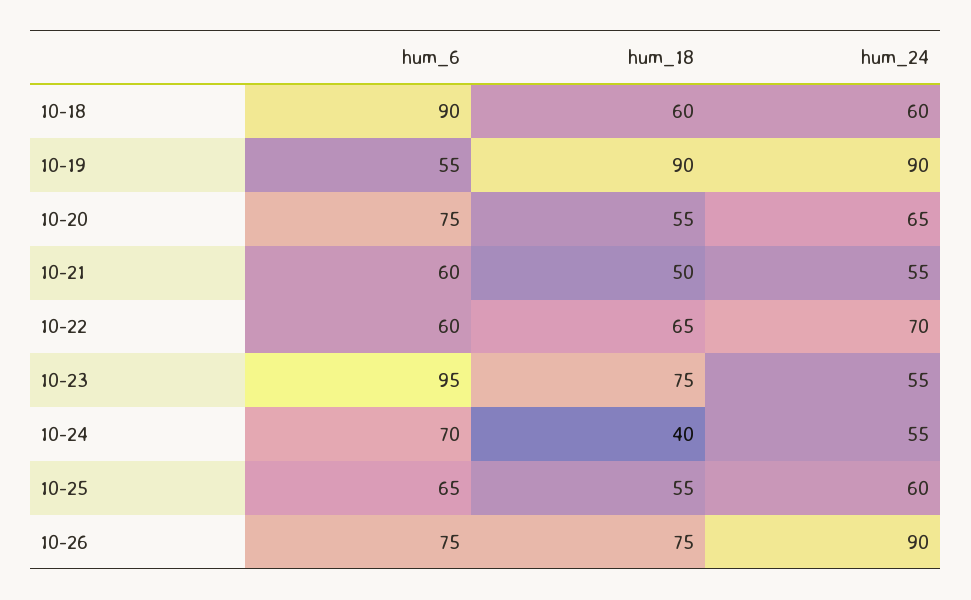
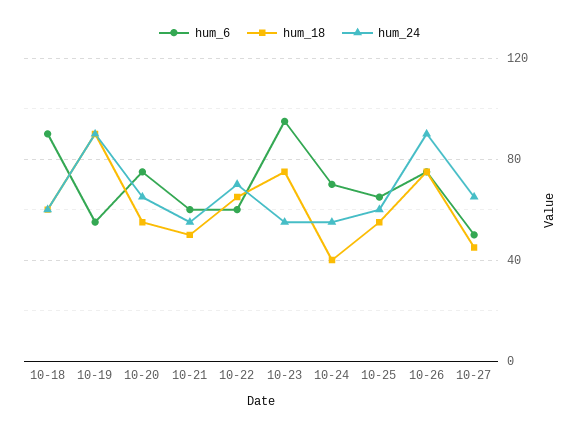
hum_6, 10-27: none -> 50
hum_18, 10-27: none -> 45
hum_24, 10-27: none -> 65

